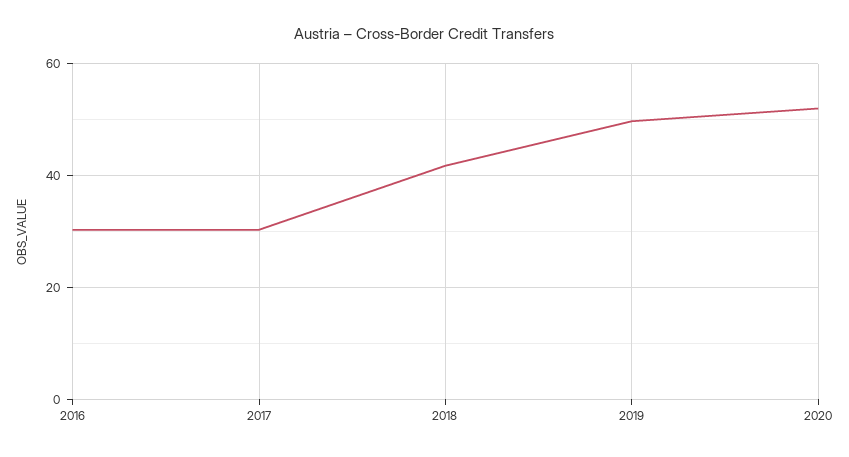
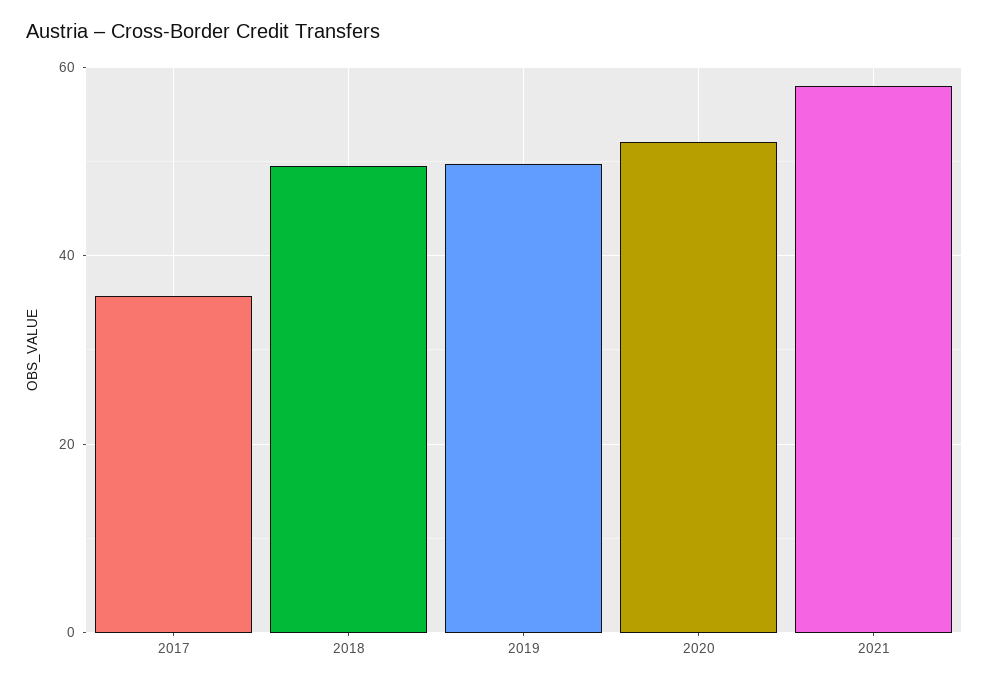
2016: 30 -> none
2017: 30 -> 36
2018: 42 -> 50
2021: none -> 58

